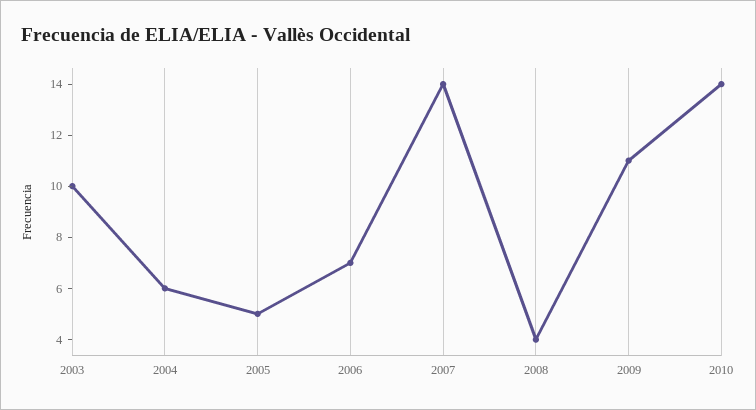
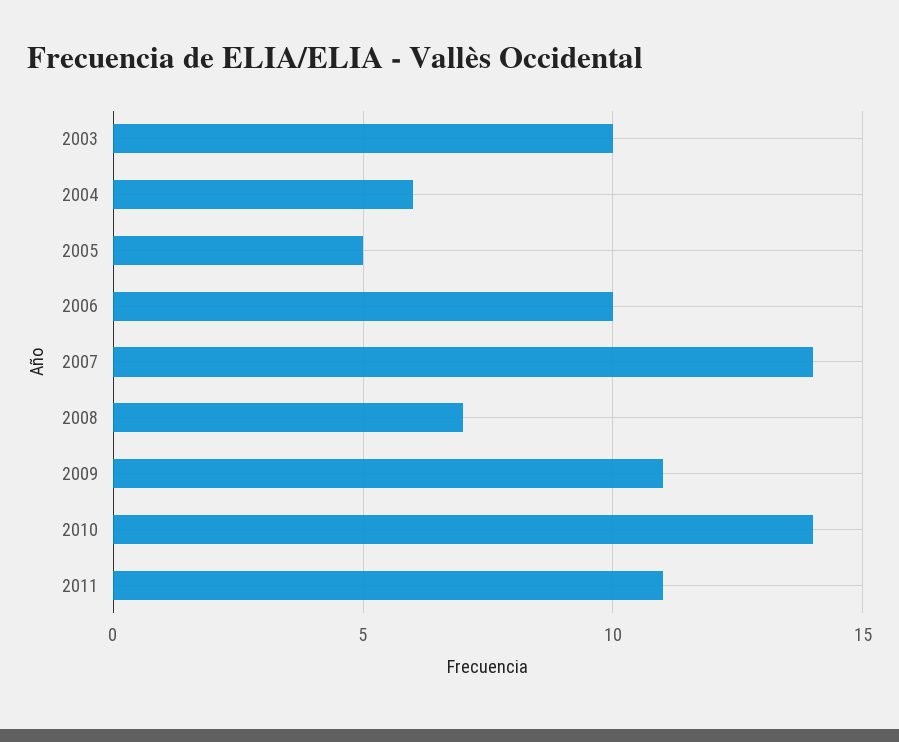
2006: 7 -> 10
2008: 4 -> 7
2011: none -> 11

